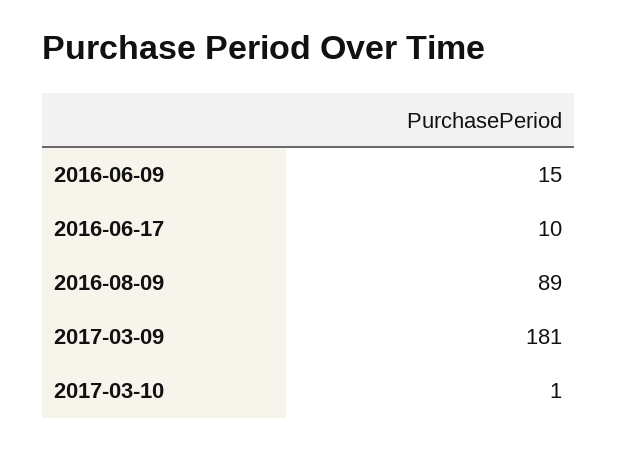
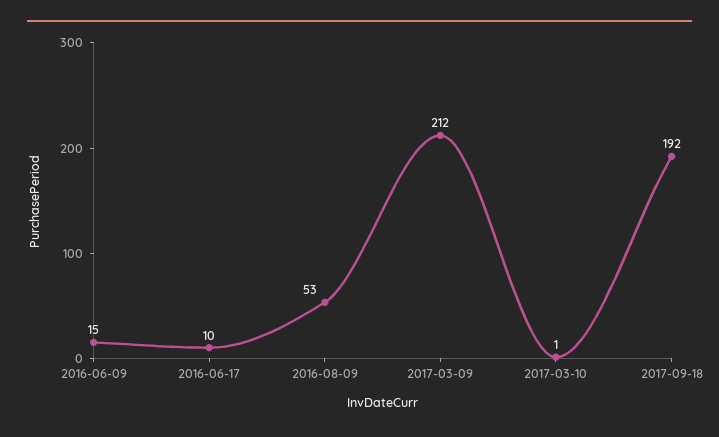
2016-08-09: 89 -> 53
2017-03-09: 181 -> 212
2017-09-18: none -> 192

